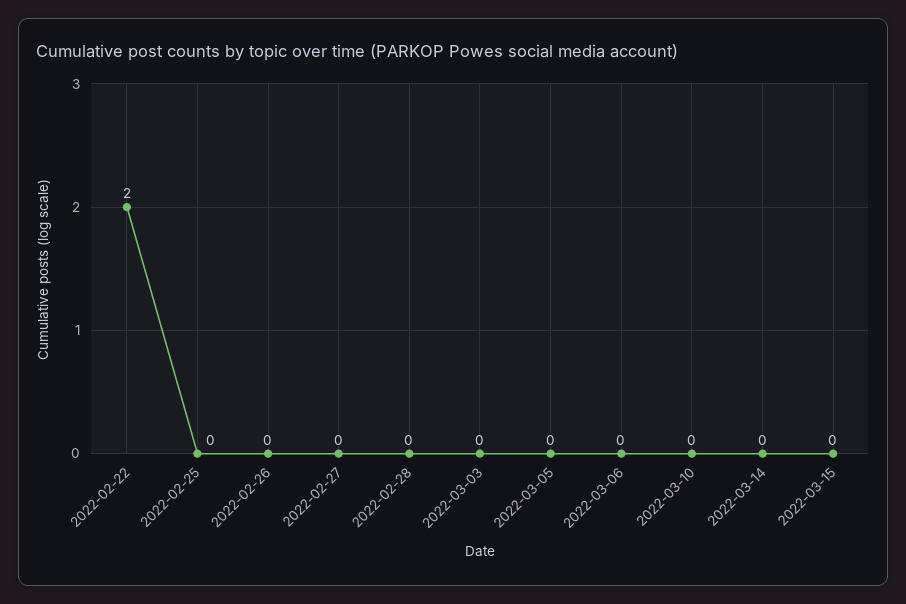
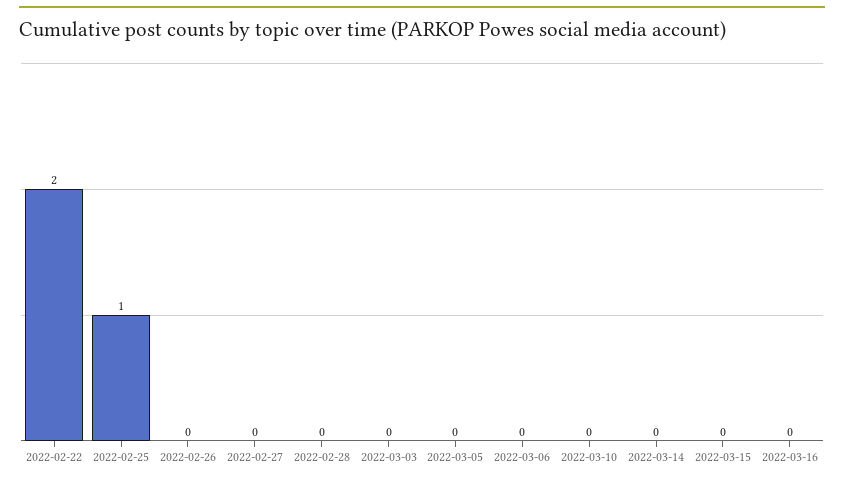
2022-02-25: 0 -> 1
2022-03-16: none -> 0

